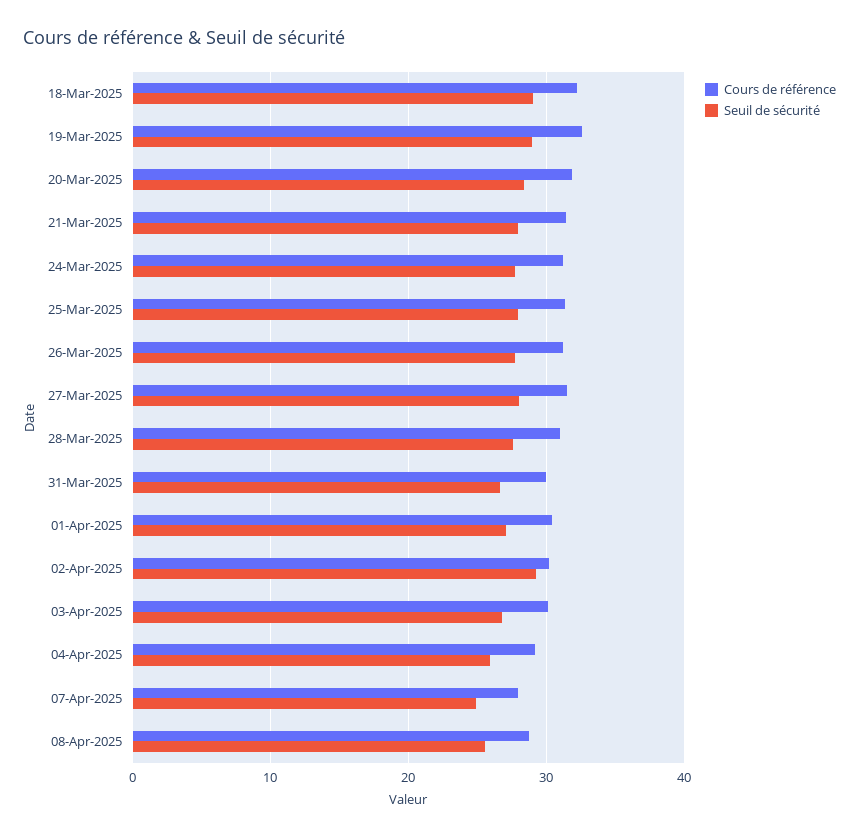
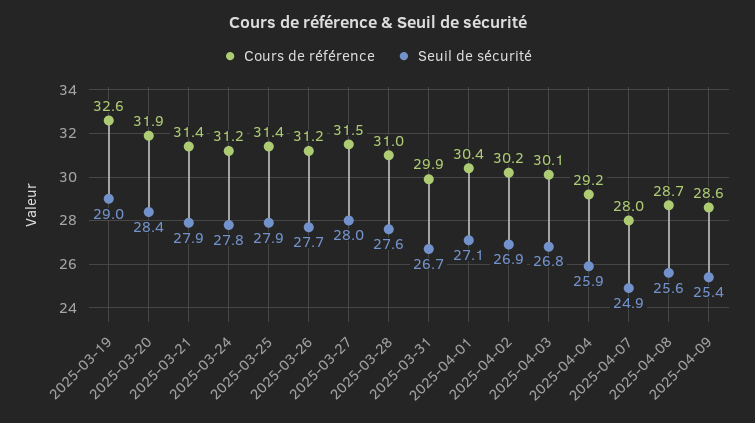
Cours de référence, 18-Mar-2025: 32 -> none
Seuil de sécurité, 18-Mar-2025: 29 -> none
Seuil de sécurité, 02-Apr-2025: 29 -> 26.9
Cours de référence, 2025-04-09: none -> 28.6
Seuil de sécurité, 2025-04-09: none -> 25.4

